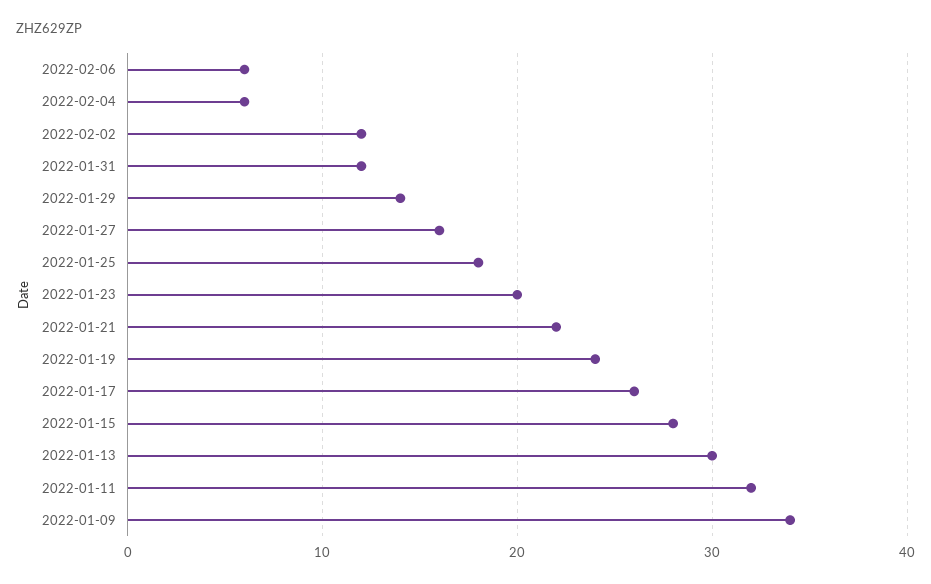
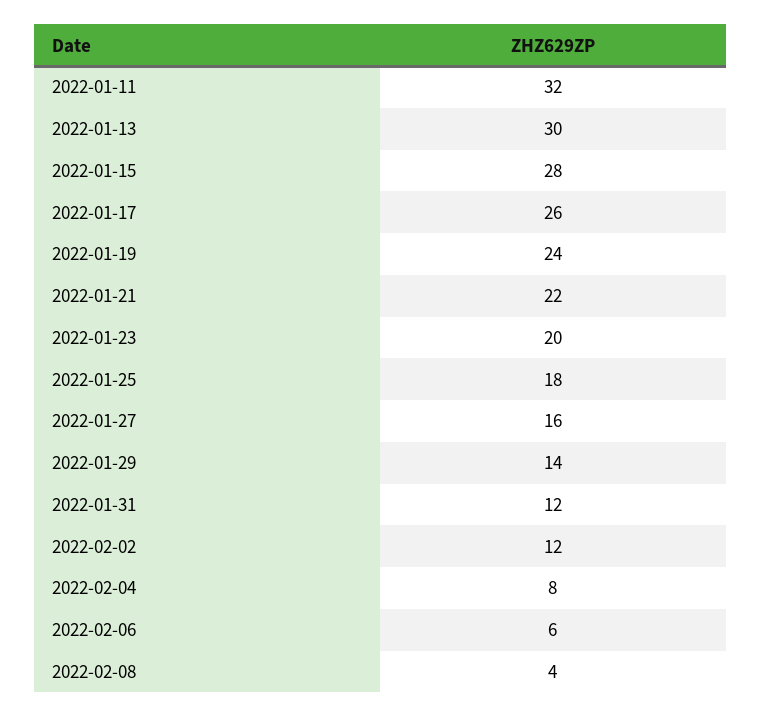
2022-02-04: 6 -> 8
2022-01-09: 34 -> none
2022-02-08: none -> 4

